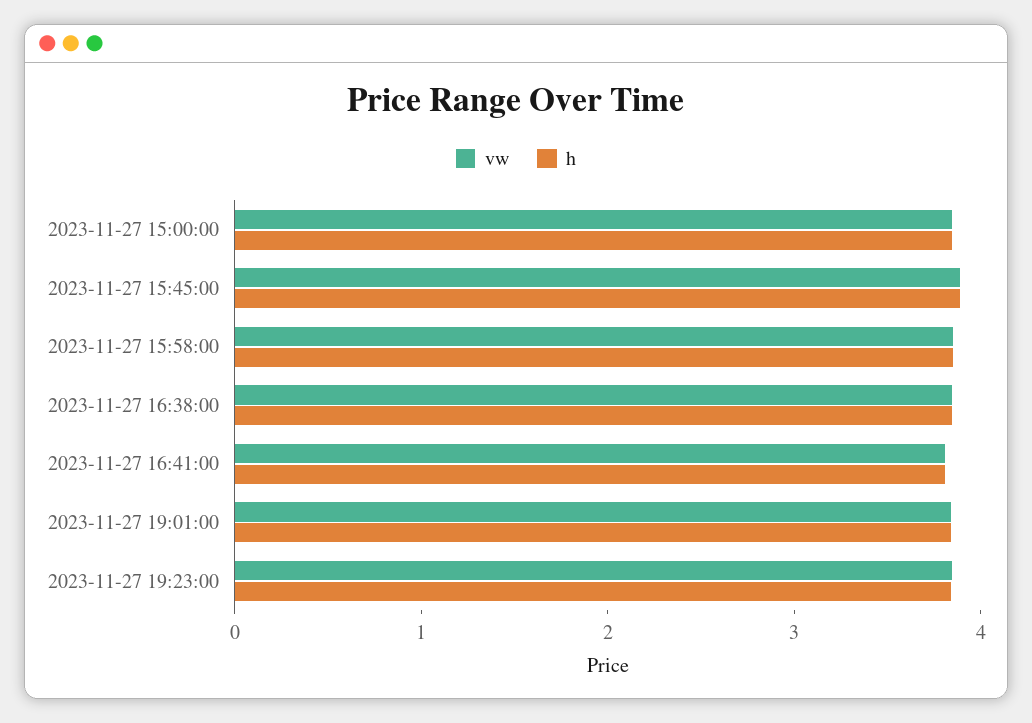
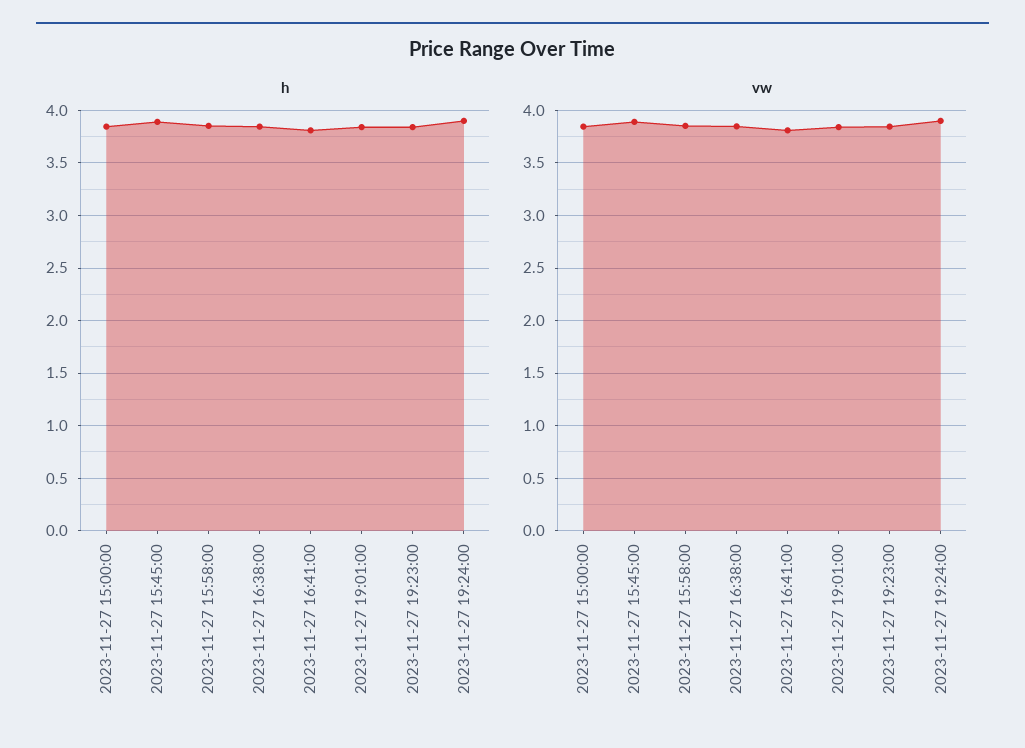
h, 2023-11-27 19:24:00: none -> 3.9
vw, 2023-11-27 19:24:00: none -> 3.9

